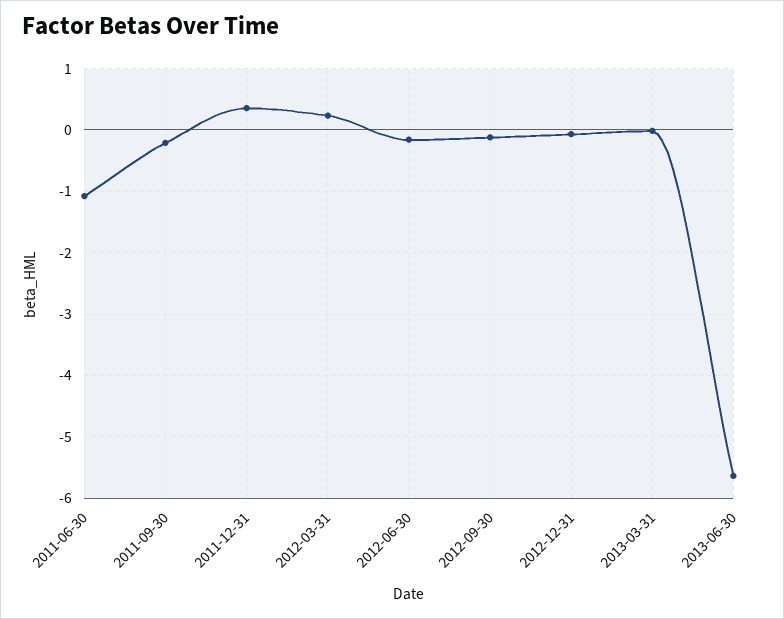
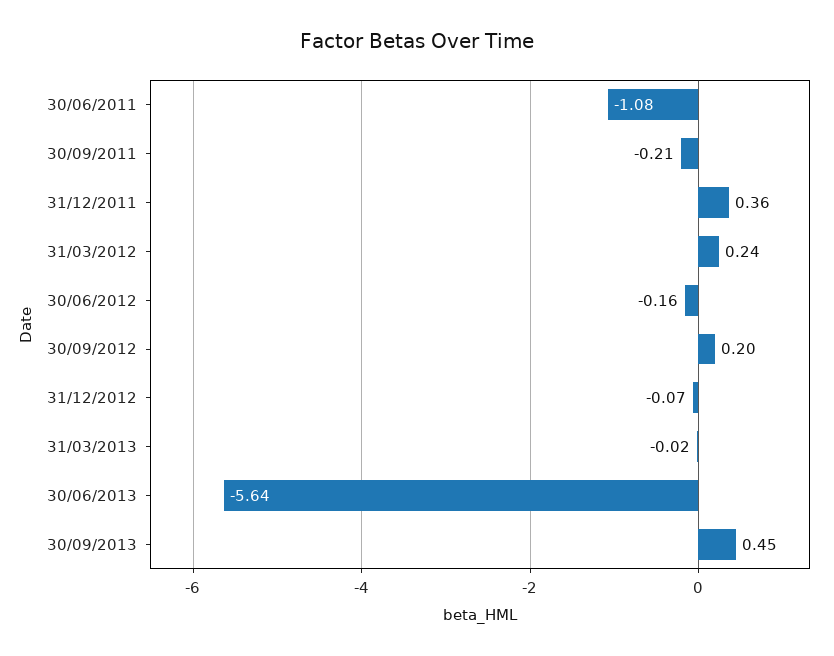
2012-09-30: -0.1 -> 0.2
30/09/2013: none -> 0.45

